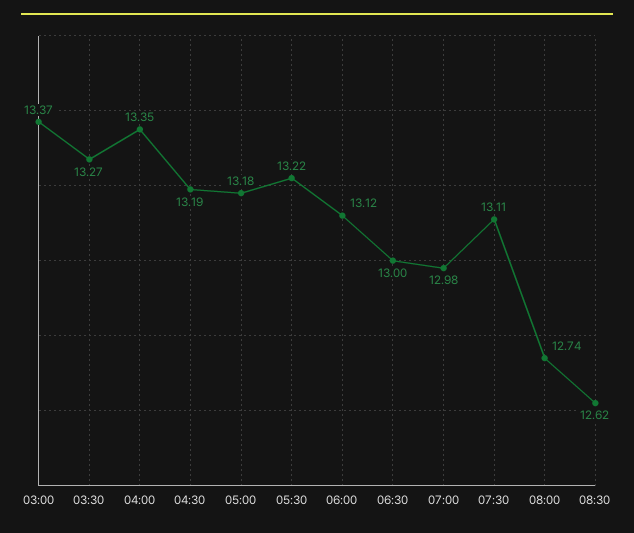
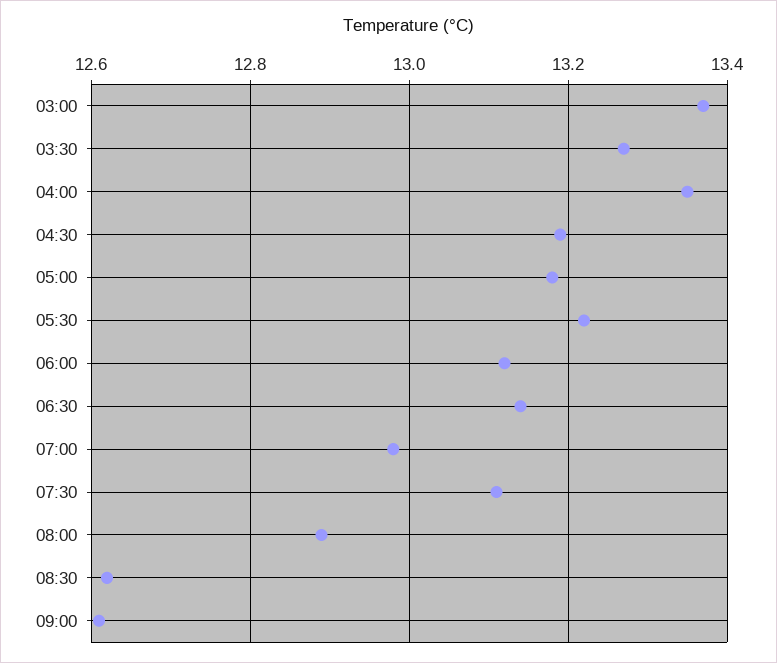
06:30: 13 -> 13.15
08:00: 12.74 -> 12.9
09:00: none -> 12.6

